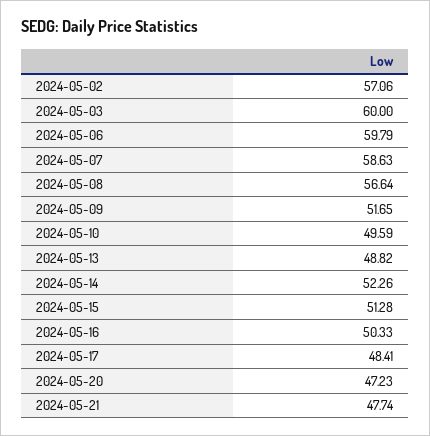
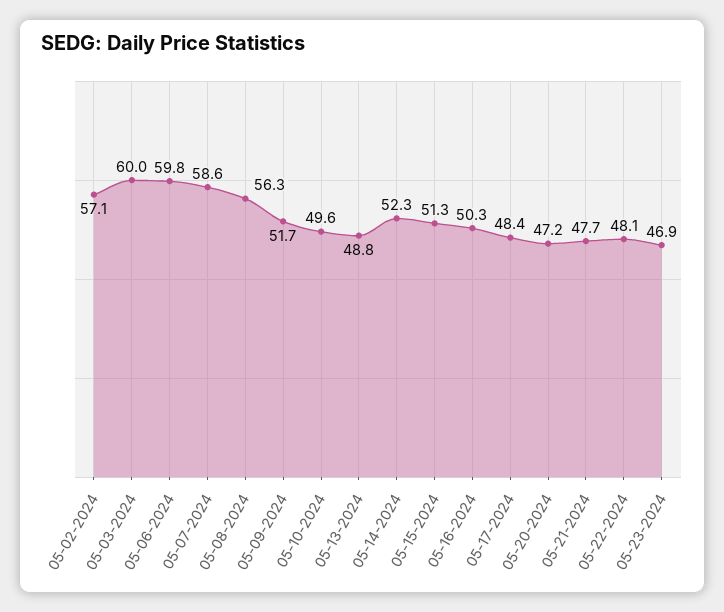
2024-05-08: 56.64 -> 56.3
05-22-2024: none -> 48.1
05-23-2024: none -> 46.9

